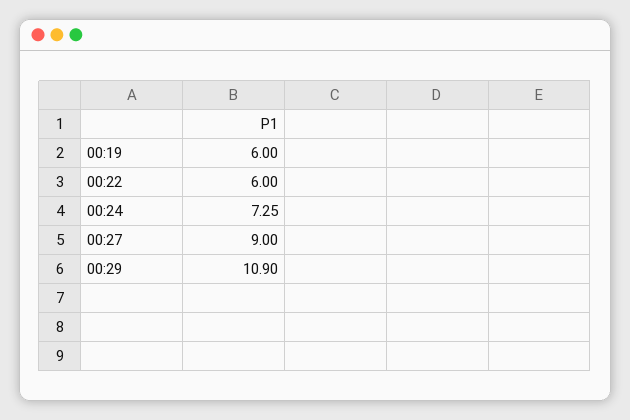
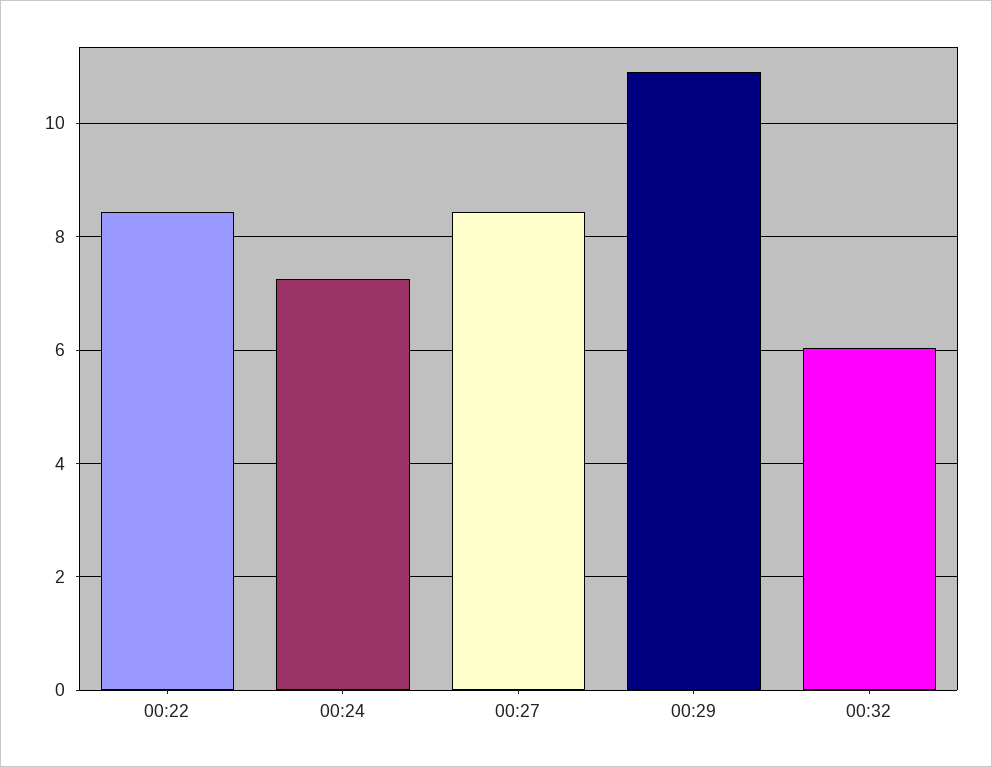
00:19: 6 -> none
00:22: 6 -> 8.4
00:27: 9 -> 8.4
00:32: none -> 6

